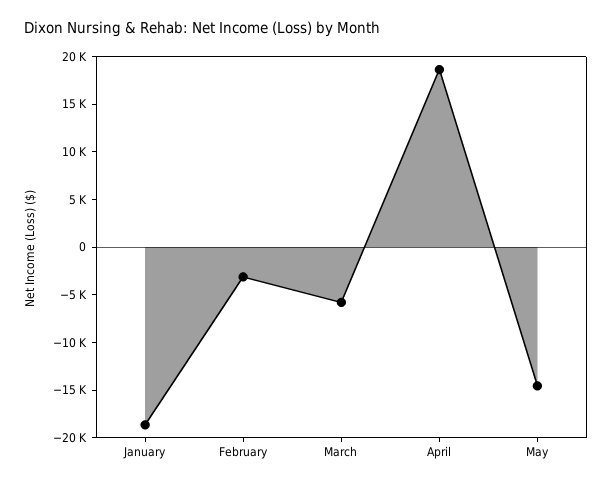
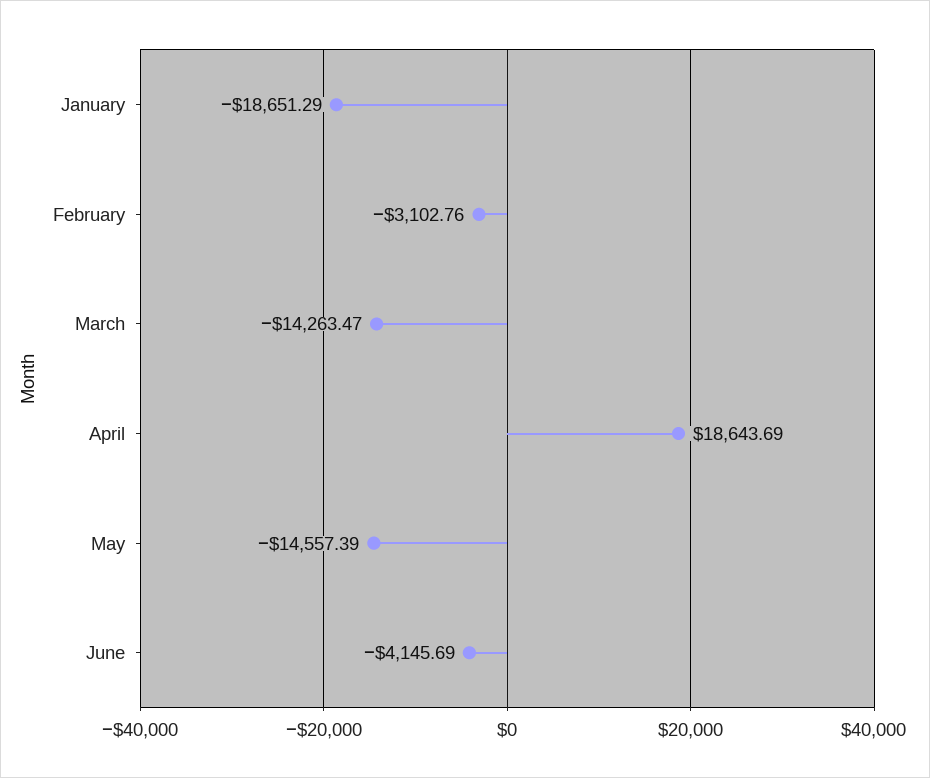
March: -6000 -> -14263.47
June: none -> -4145.69

